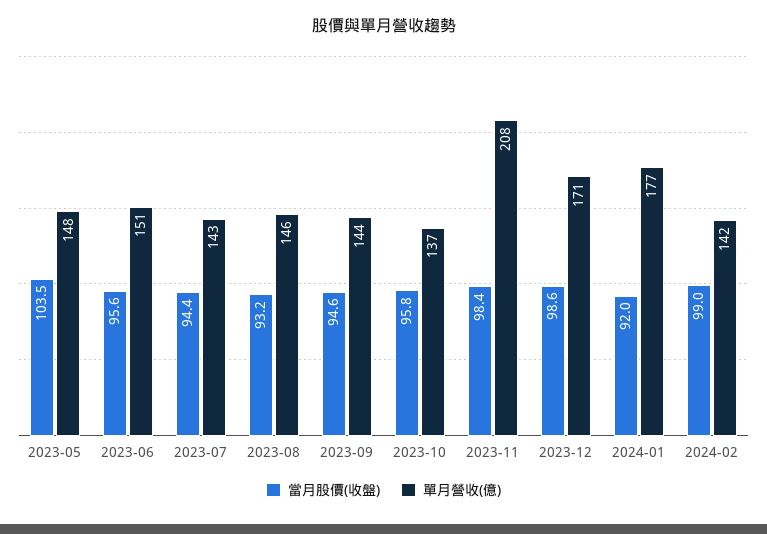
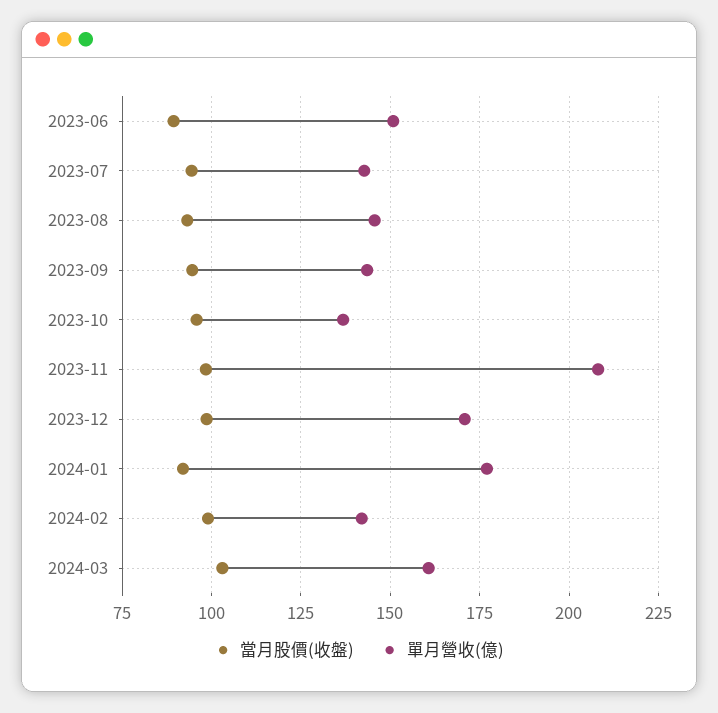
當月股價(收盤), 2023-05: 103.5 -> none
單月營收(億), 2023-05: 148 -> none
當月股價(收盤), 2023-06: 95.6 -> 90
當月股價(收盤), 2024-03: none -> 102.5
單月營收(億), 2024-03: none -> 160

